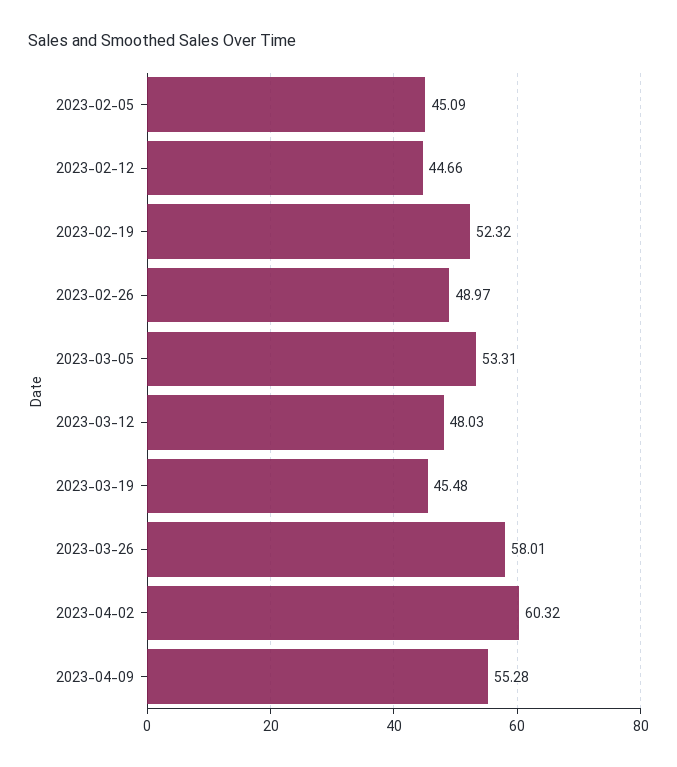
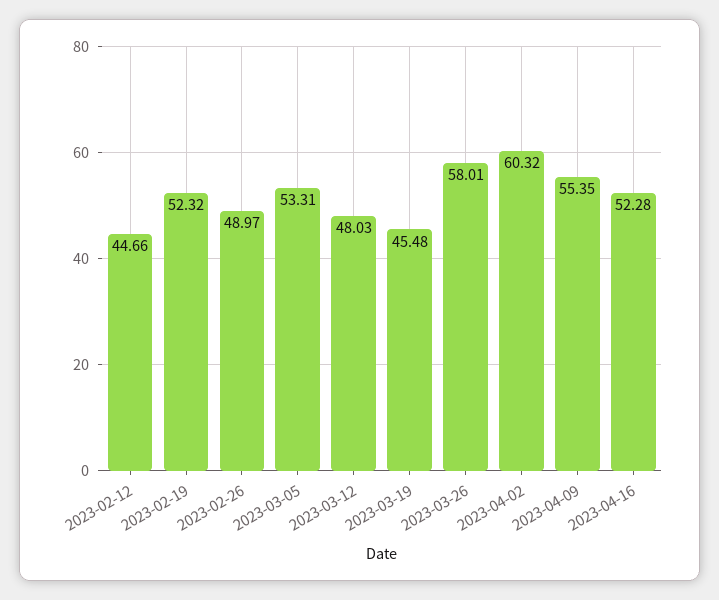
2023-02-05: 45.09 -> none
2023-04-09: 55.28 -> 55.35
2023-04-16: none -> 52.28

